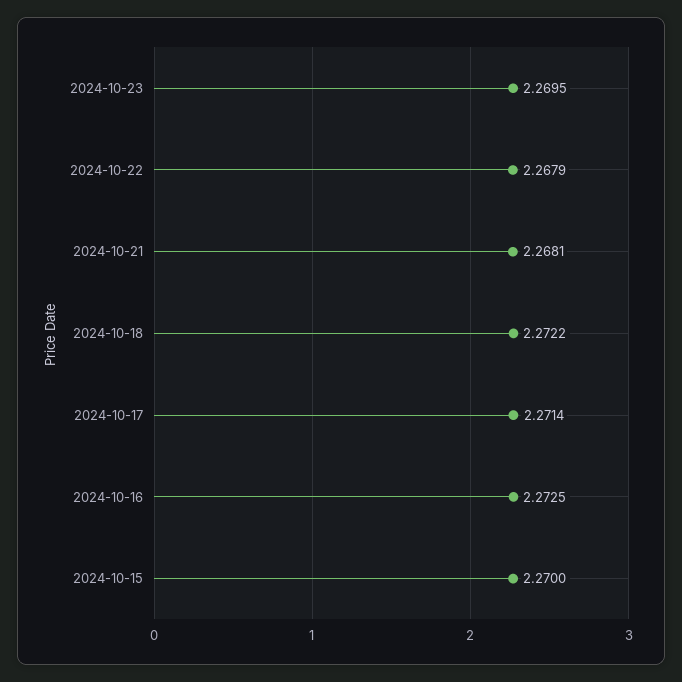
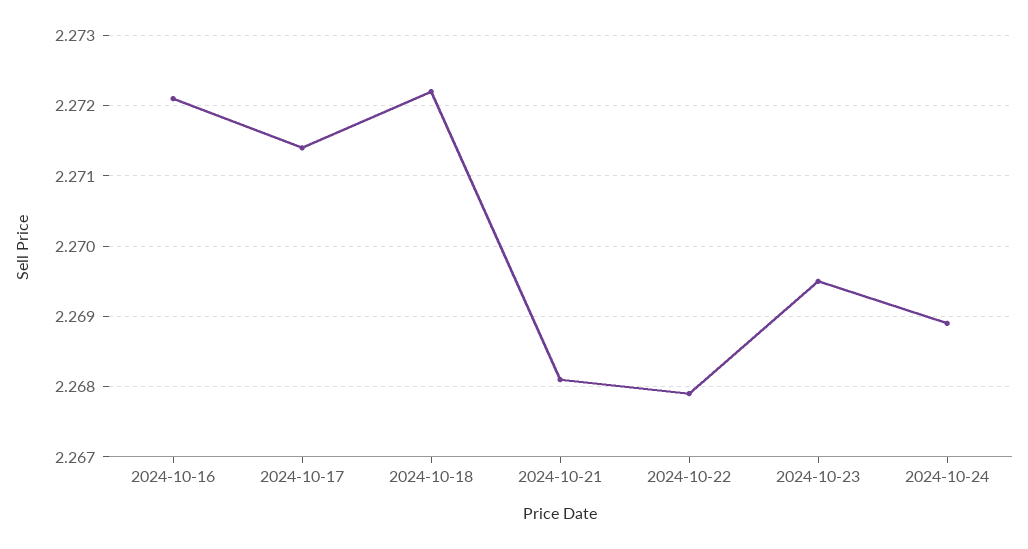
2024-10-16: 2.2725 -> 2.2721
2024-10-15: 2.27 -> none
2024-10-24: none -> 2.2689

